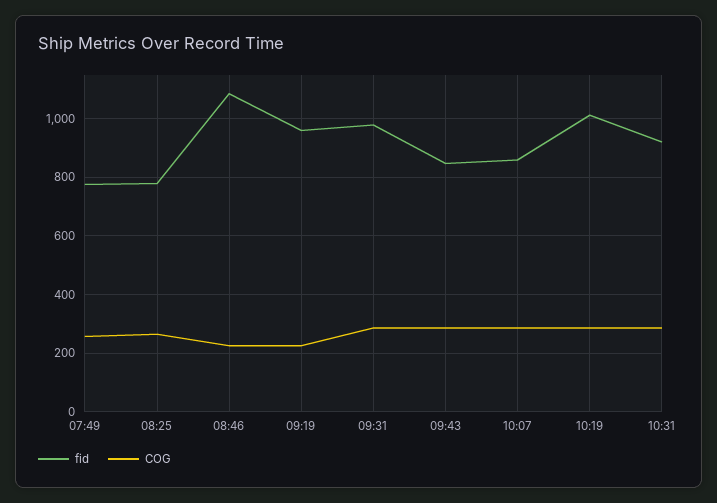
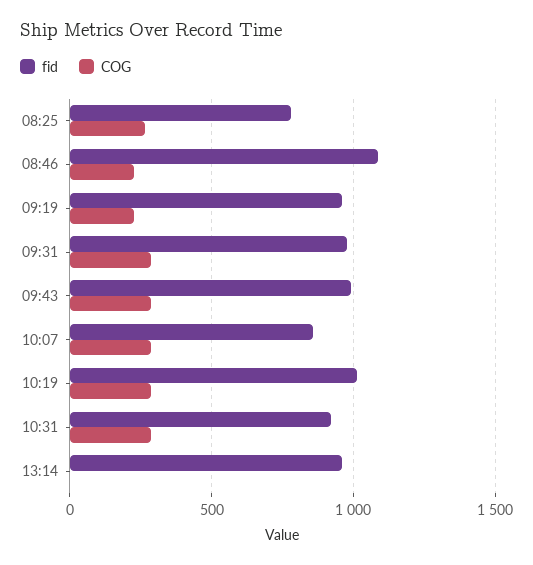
fid, 07:49: 775 -> none
COG, 07:49: 250 -> none
fid, 09:43: 850 -> 1000
fid, 13:14: none -> 950
COG, 13:14: none -> 0

